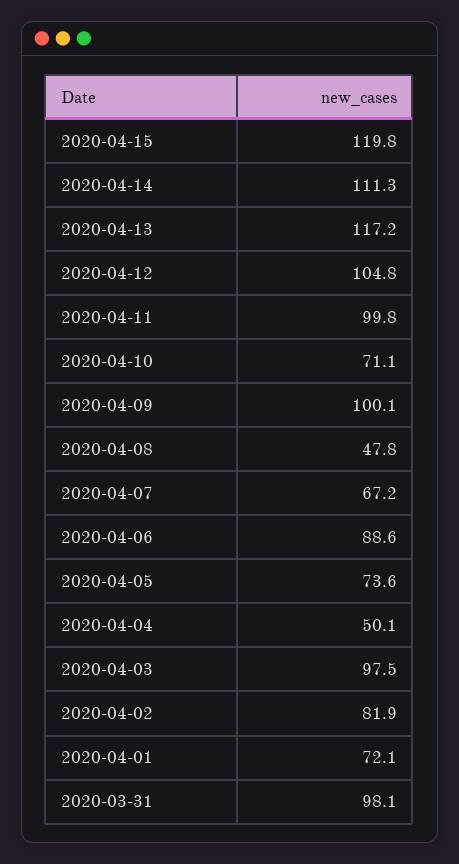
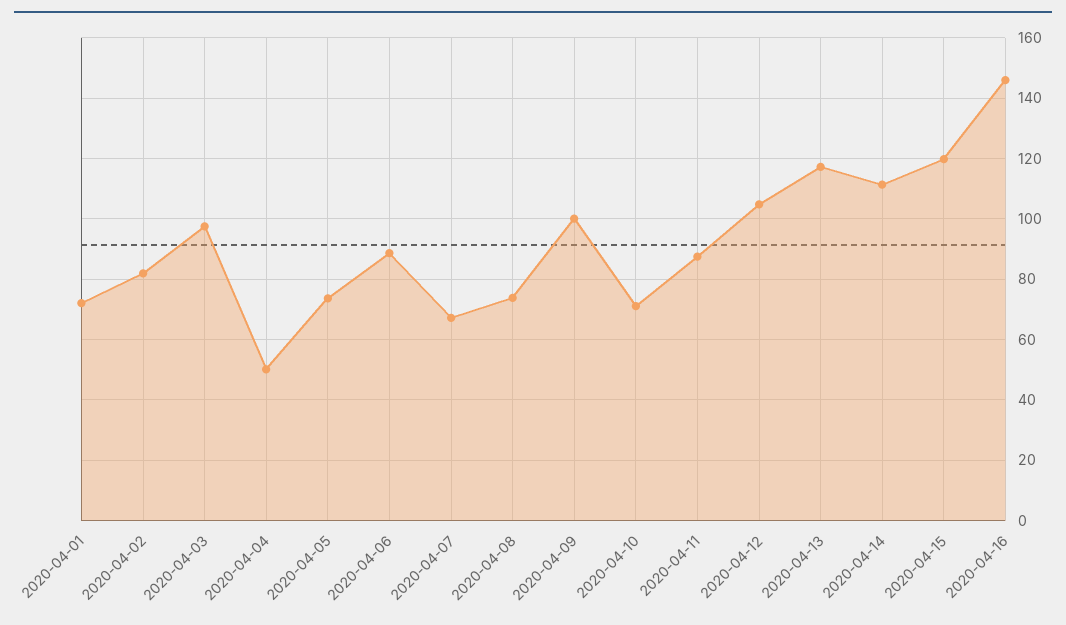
2020-04-11: 99.8 -> 88
2020-04-08: 47.8 -> 74
2020-03-31: 98.1 -> none
2020-04-16: none -> 146

